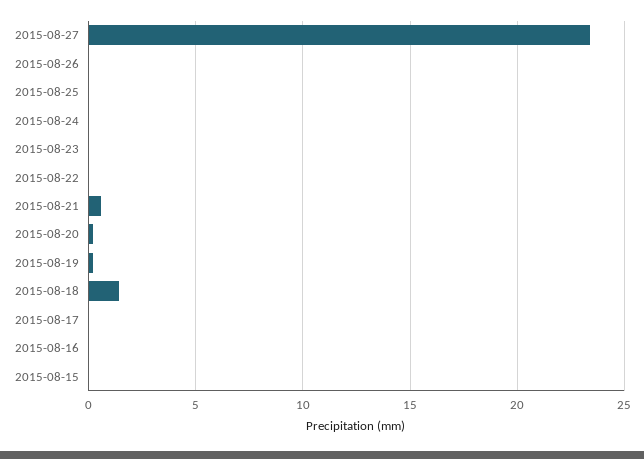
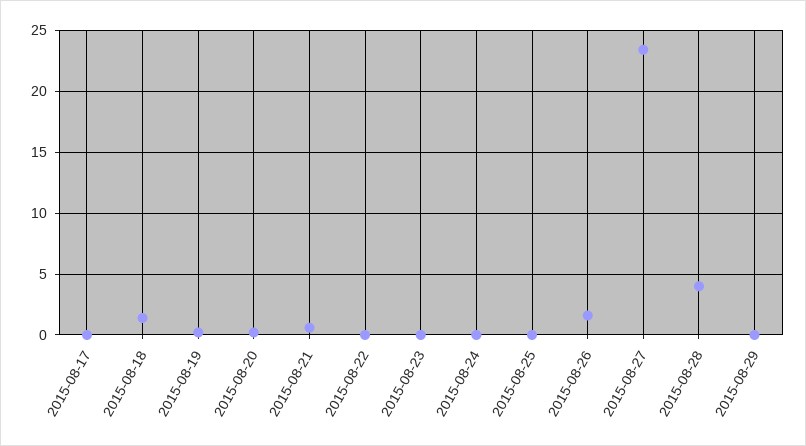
2015-08-26: 0 -> 1.5
2015-08-16: 0 -> none
2015-08-15: 0 -> none
2015-08-28: none -> 4
2015-08-29: none -> 0

